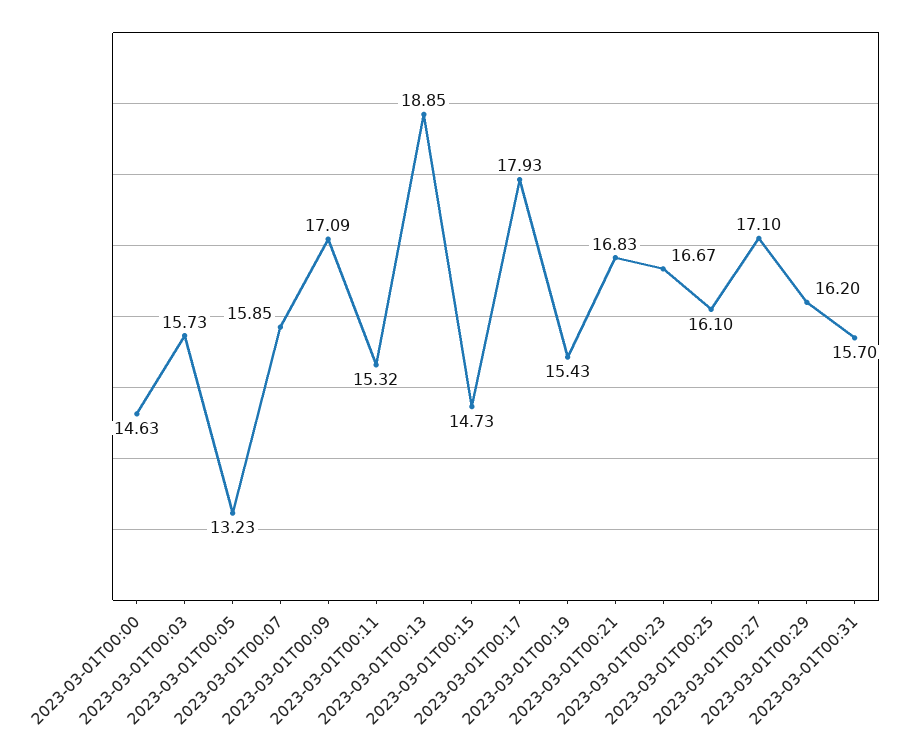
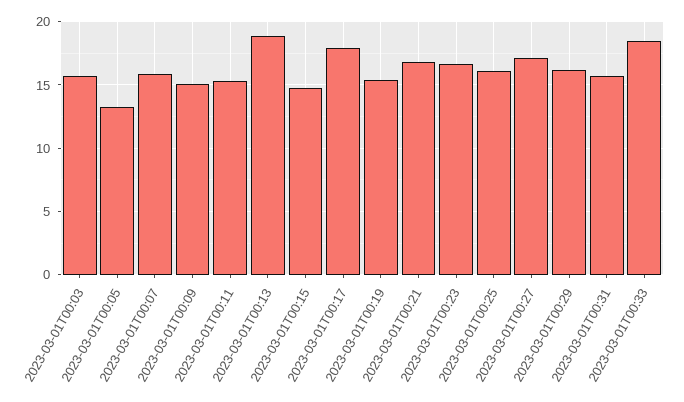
2023-03-01T00:00: 14.63 -> none
2023-03-01T00:09: 17.09 -> 15
2023-03-01T00:33: none -> 18.5

